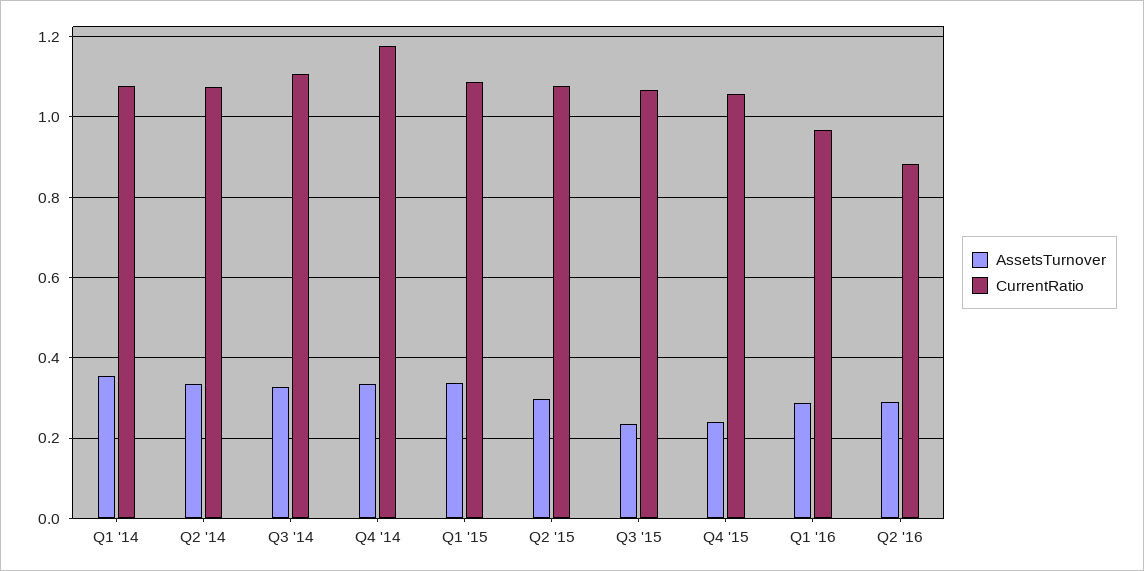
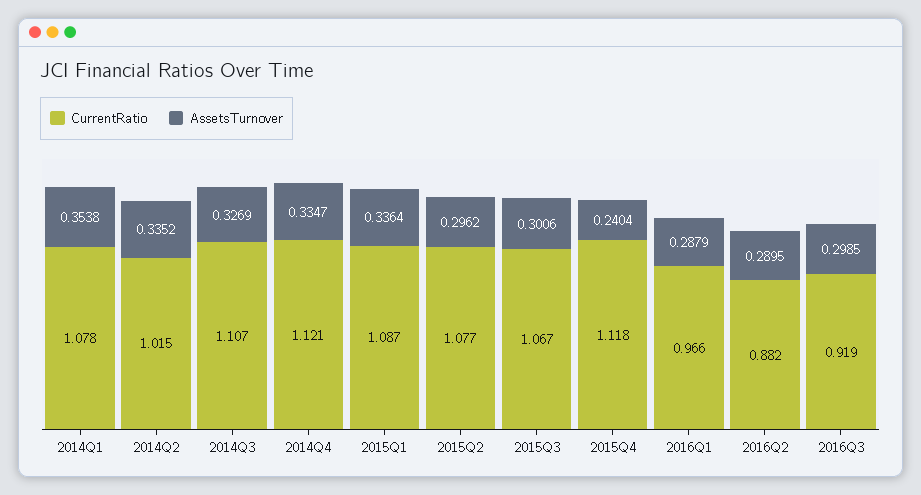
CurrentRatio, Q2 '14: 1.08 -> 1.015
CurrentRatio, Q4 '14: 1.18 -> 1.121
AssetsTurnover, Q3 '15: 0.24 -> 0.3006
CurrentRatio, Q4 '15: 1.06 -> 1.118
CurrentRatio, 2016Q3: none -> 0.919
AssetsTurnover, 2016Q3: none -> 0.2985

